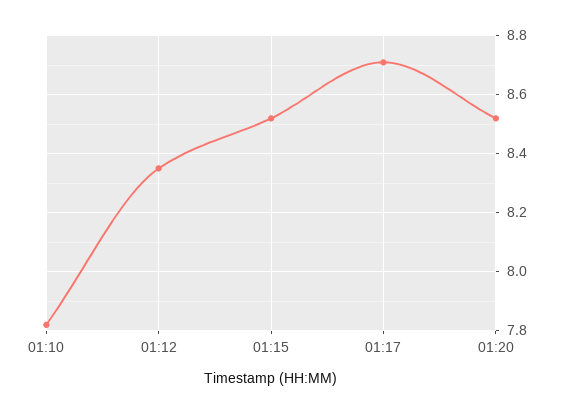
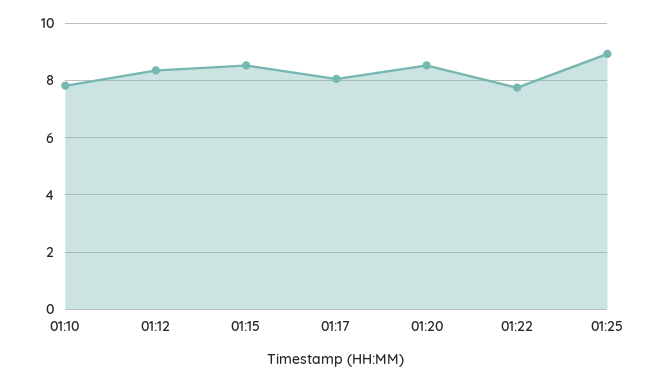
01:17: 8.7 -> 8
01:22: none -> 7.75
01:25: none -> 9

